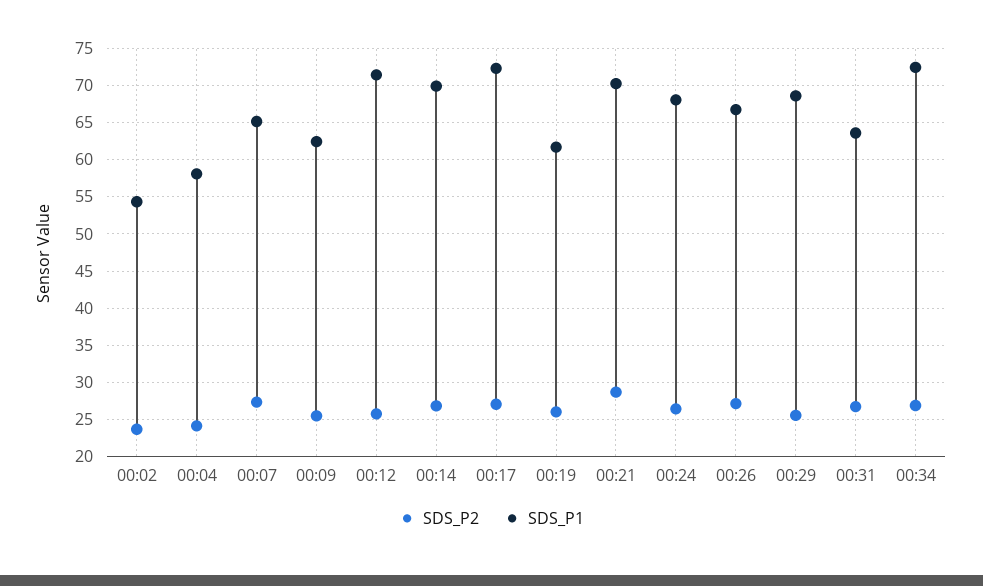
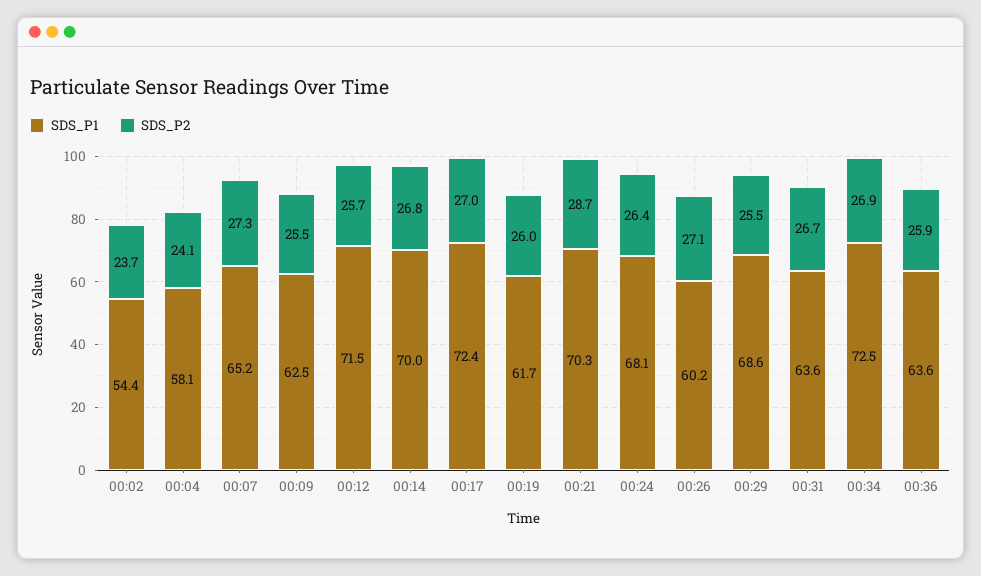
SDS_P1, 00:26: 67 -> 60.2
SDS_P1, 00:36: none -> 63.6
SDS_P2, 00:36: none -> 25.9

